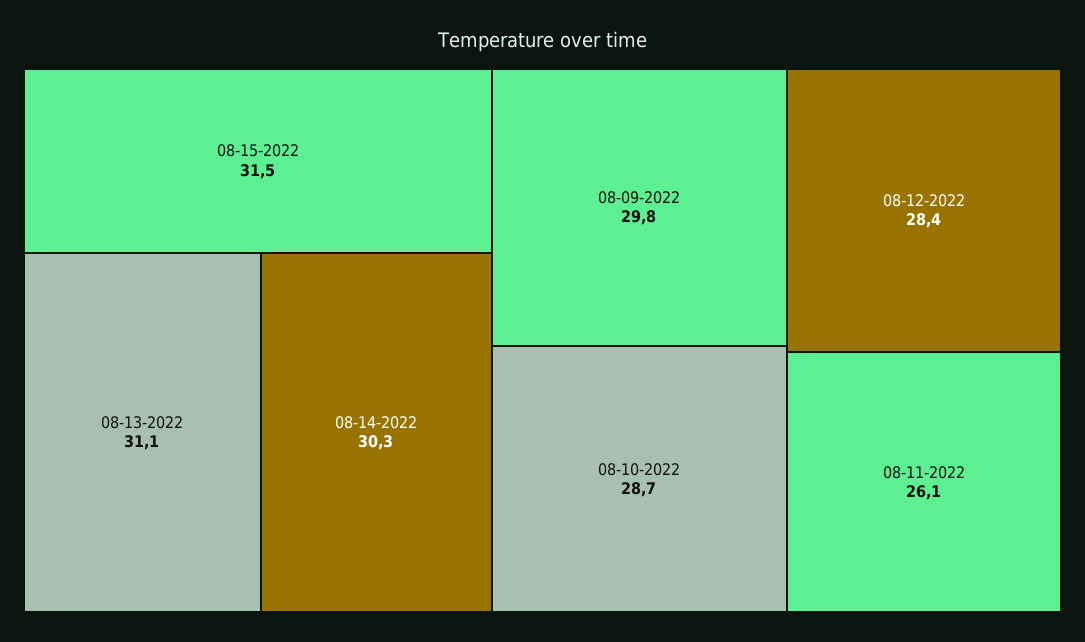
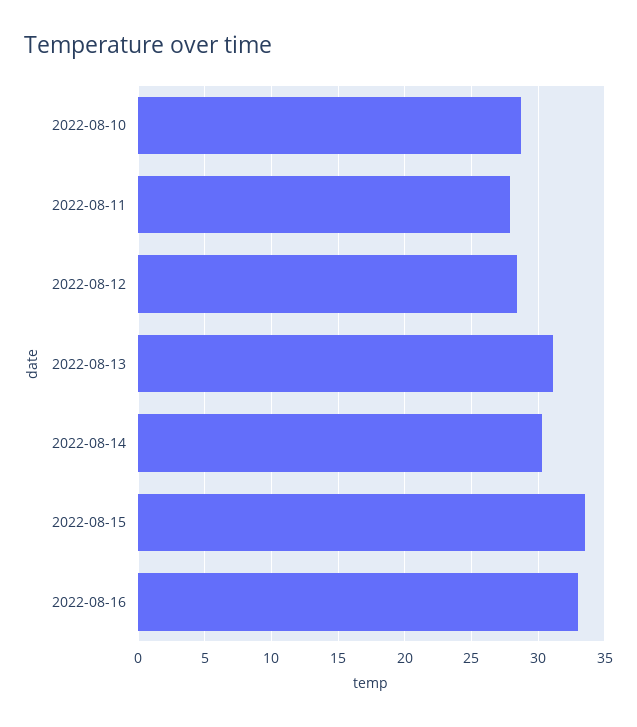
08-15-2022: 31.5 -> 33.5
08-09-2022: 29.8 -> none
08-11-2022: 26.1 -> 28
2022-08-16: none -> 33

